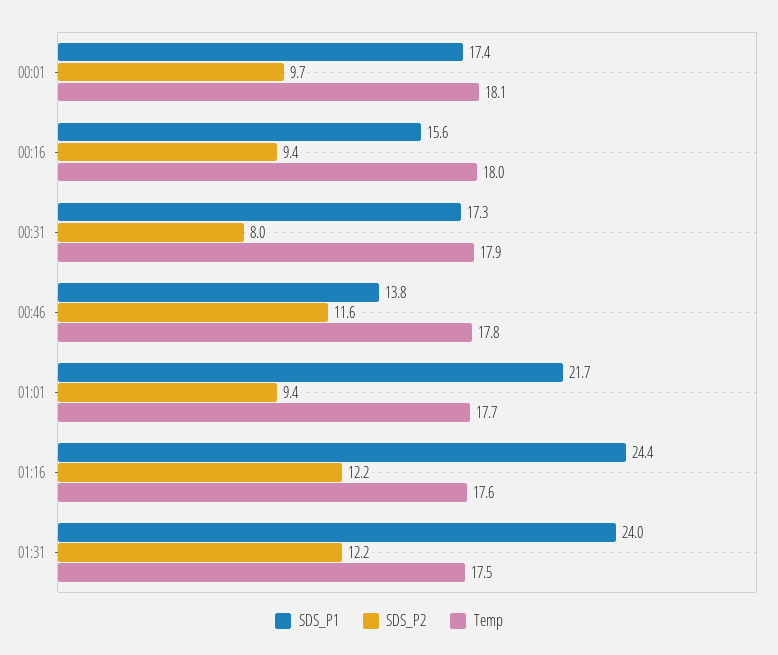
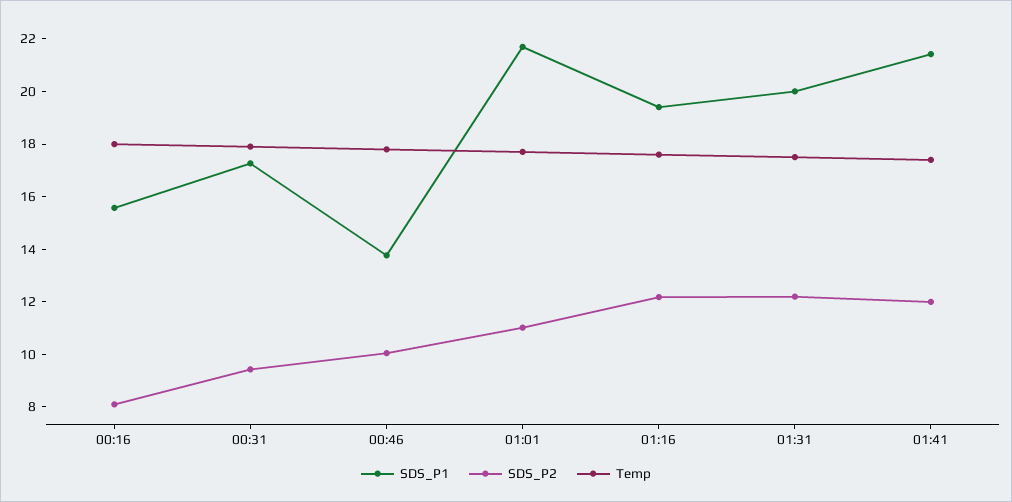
SDS_P1, 00:01: 17.4 -> none
SDS_P2, 00:01: 9.7 -> none
Temp, 00:01: 18.1 -> none
SDS_P2, 00:16: 9.4 -> 8
SDS_P2, 00:31: 8 -> 9.5
SDS_P2, 00:46: 11.6 -> 10
SDS_P2, 01:01: 9.4 -> 11
SDS_P1, 01:16: 24.4 -> 19.5
SDS_P1, 01:31: 24 -> 20
SDS_P1, 01:41: none -> 21.5
SDS_P2, 01:41: none -> 12
Temp, 01:41: none -> 17.5

